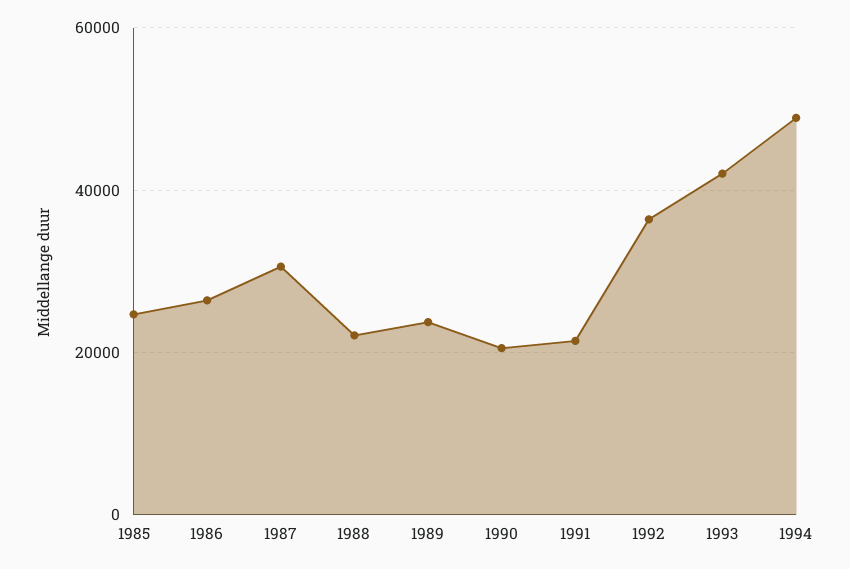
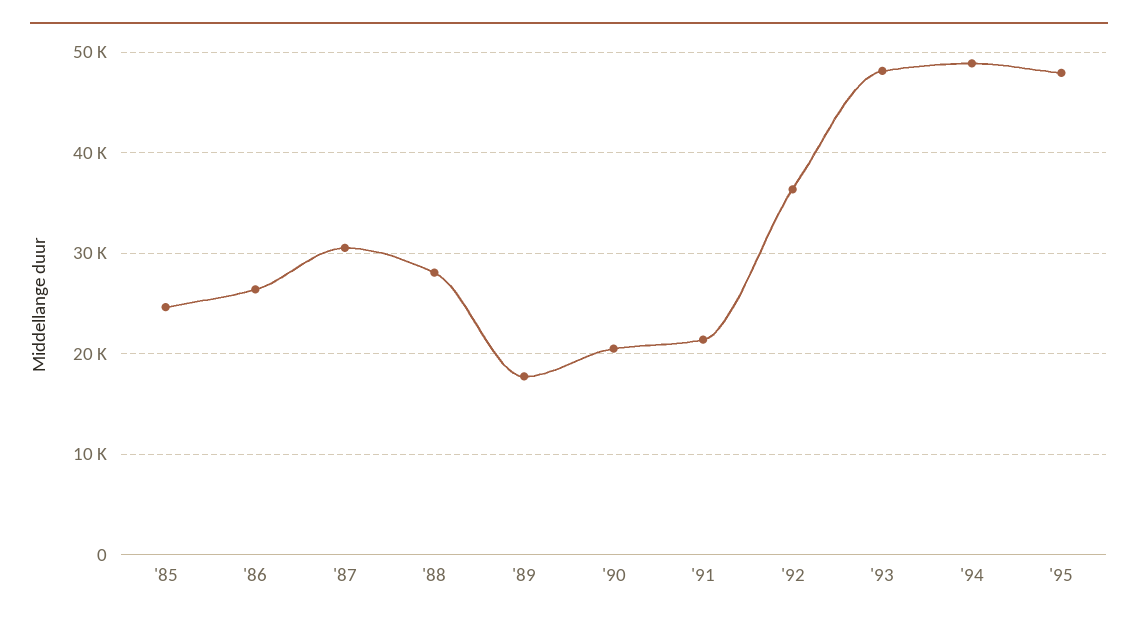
1988: 22000 -> 28000
1989: 24000 -> 18000
1993: 42000 -> 48000
'95: none -> 48000

